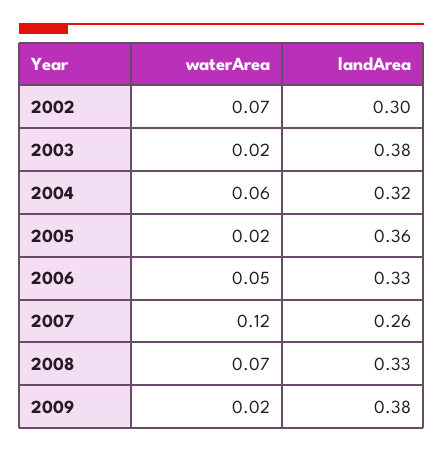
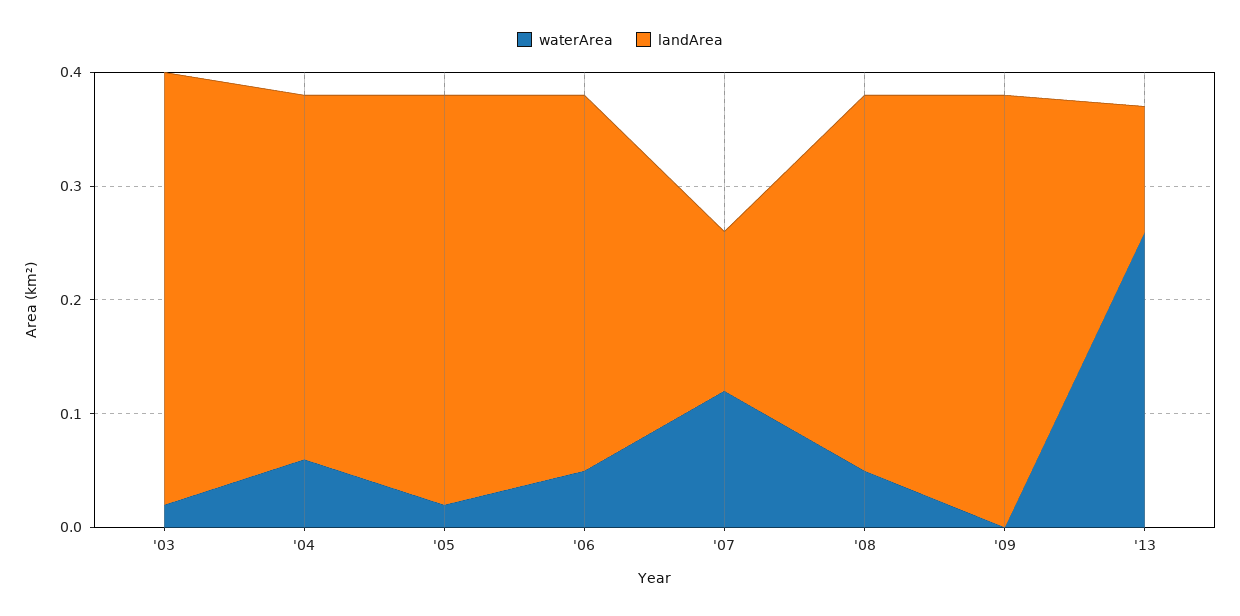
waterArea, 2002: 0.07 -> none
landArea, 2002: 0.3 -> none
landArea, 2007: 0.26 -> 0.14
waterArea, 2008: 0.07 -> 0.05
waterArea, 2009: 0.02 -> 0
waterArea, '13: none -> 0.26
landArea, '13: none -> 0.11

